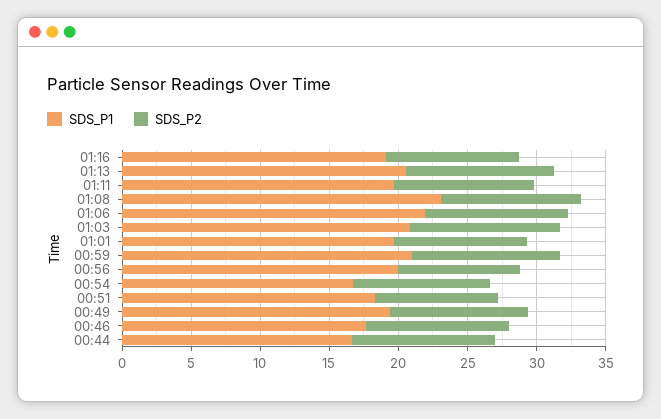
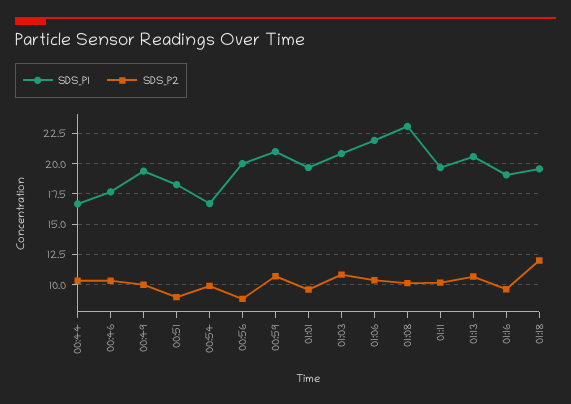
SDS_P1, 01:18: none -> 19.5
SDS_P2, 01:18: none -> 12

